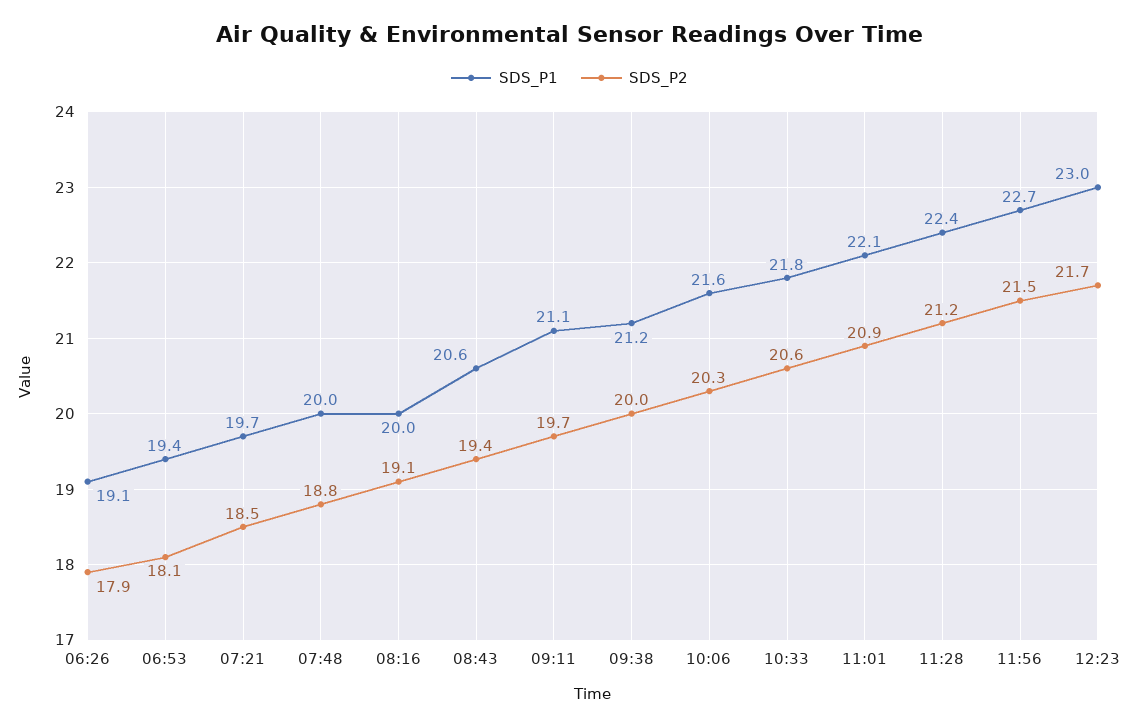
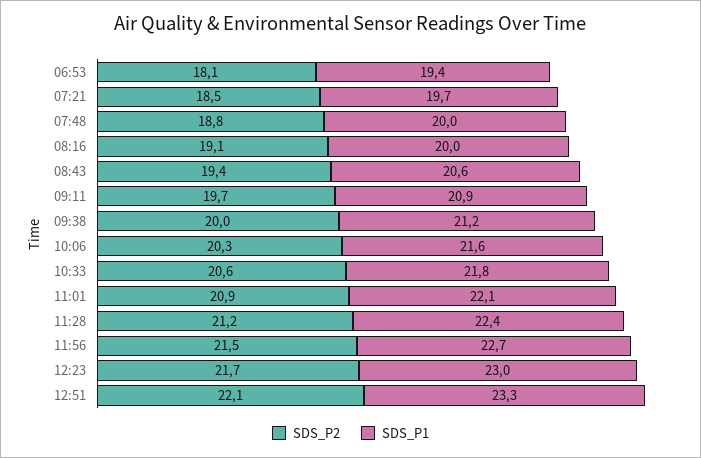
SDS_P1, 06:26: 19.1 -> none
SDS_P2, 06:26: 17.9 -> none
SDS_P1, 09:11: 21.1 -> 20.9
SDS_P2, 12:51: none -> 22.1
SDS_P1, 12:51: none -> 23.3

